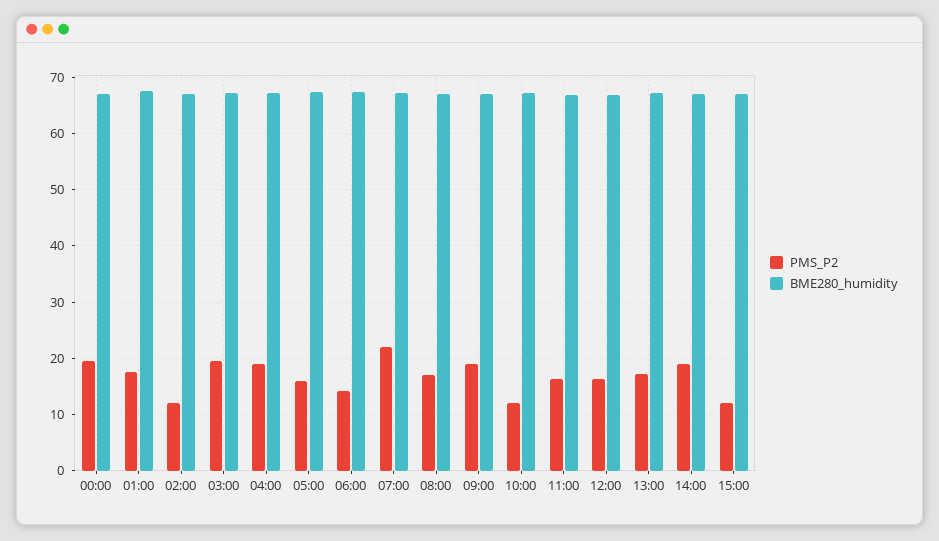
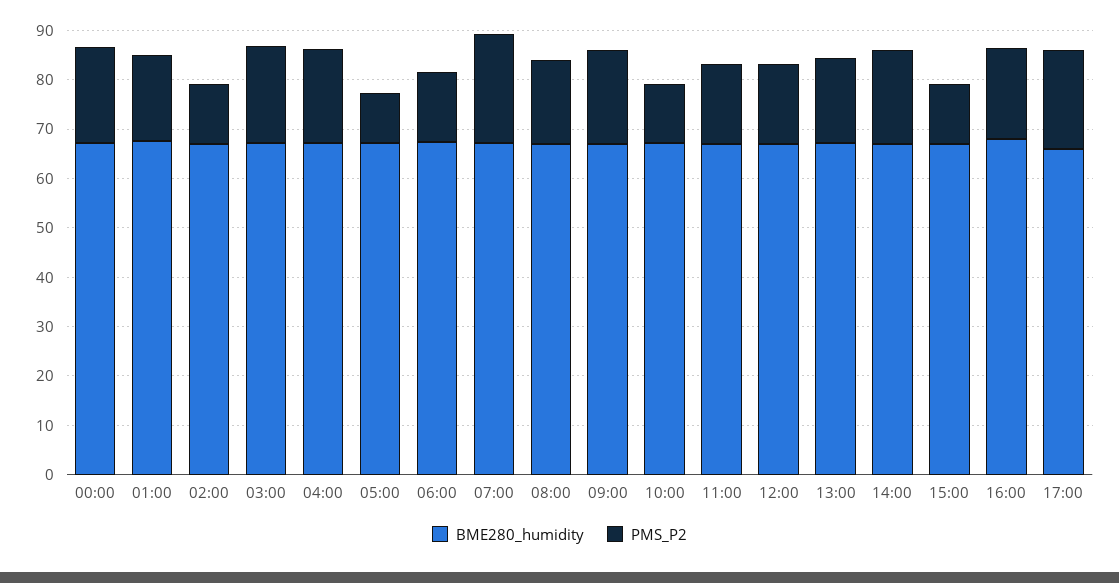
PMS_P2, 05:00: 16 -> 10
BME280_humidity, 16:00: none -> 68
PMS_P2, 16:00: none -> 18
BME280_humidity, 17:00: none -> 66
PMS_P2, 17:00: none -> 20

